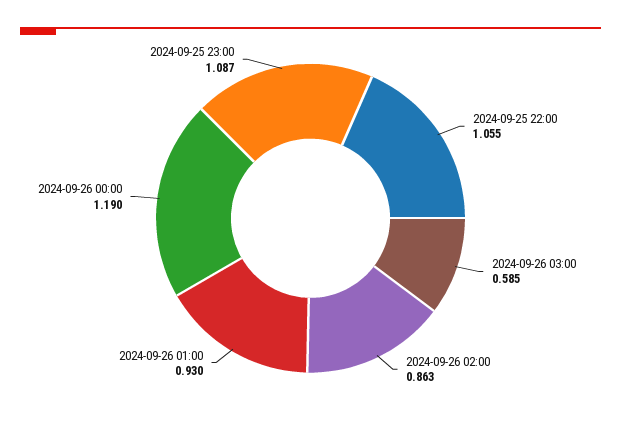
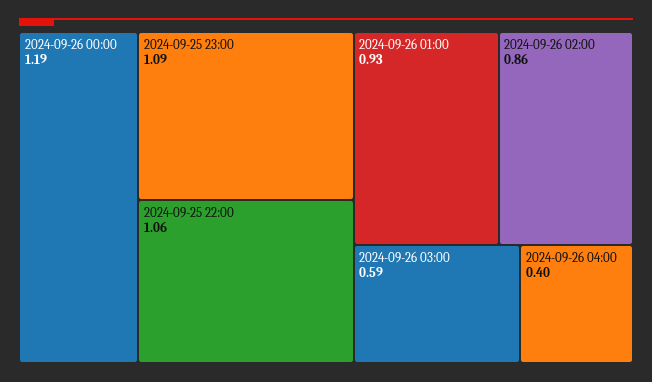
2024-09-26 04:00: none -> 0.4

